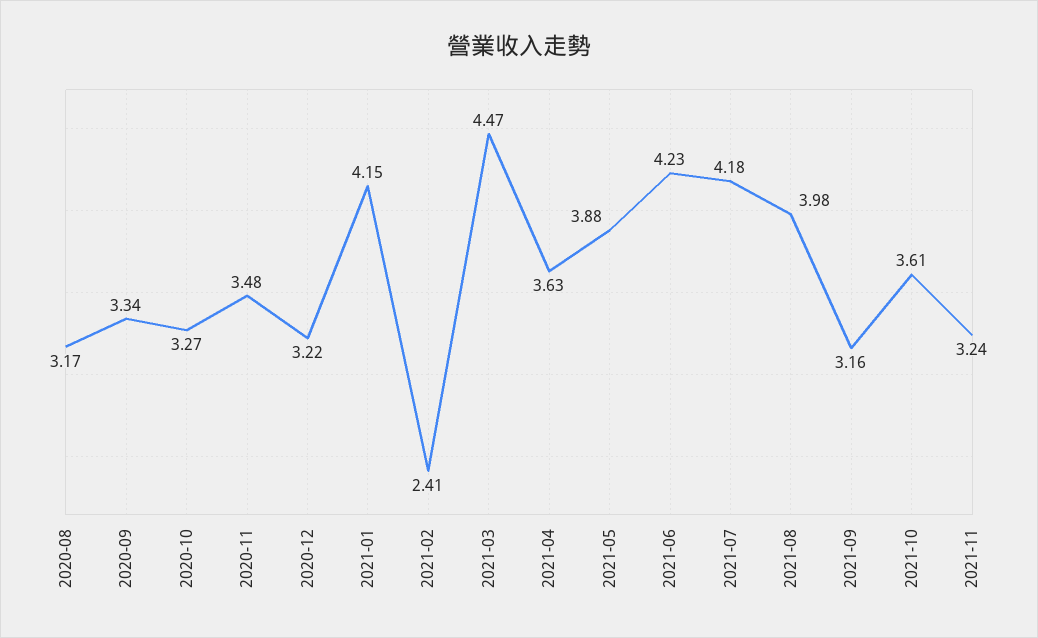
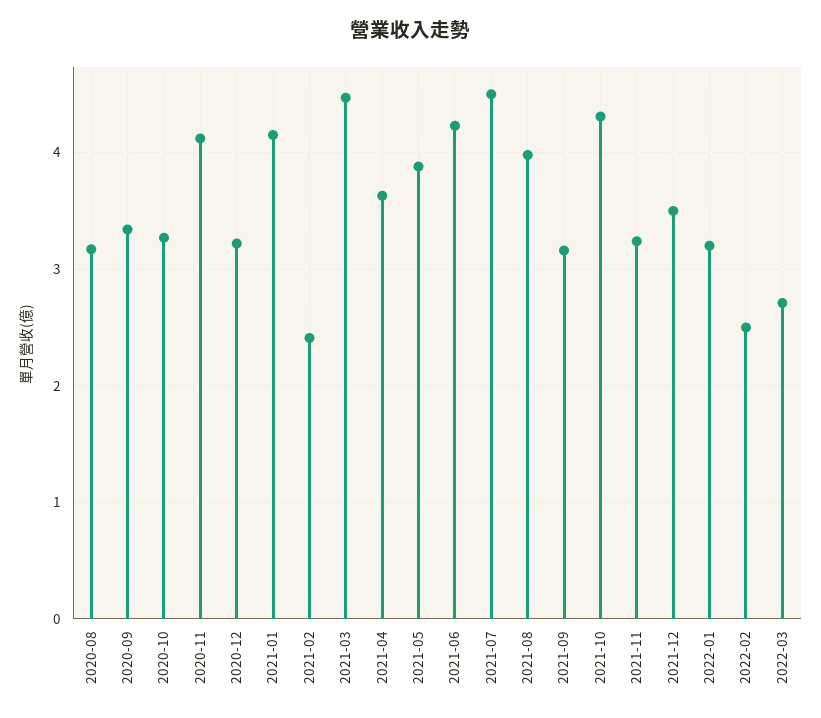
2020-11: 3.48 -> 4.1
2021-07: 4.18 -> 4.5
2021-10: 3.61 -> 4.3
2021-12: none -> 3.5
2022-01: none -> 3.2
2022-02: none -> 2.5
2022-03: none -> 2.7

